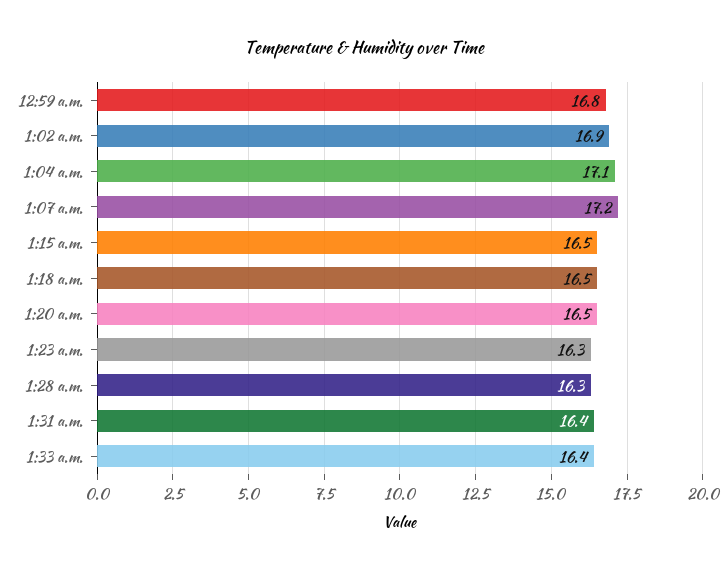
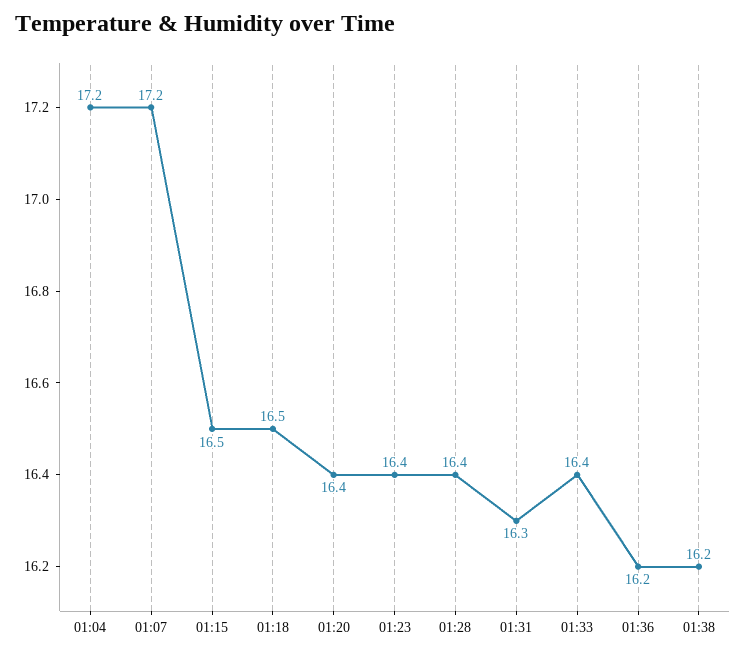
12:59 a.m.: 16.8 -> none
1:02 a.m.: 16.9 -> none
1:04 a.m.: 17.1 -> 17.2
1:20 a.m.: 16.5 -> 16.4
1:23 a.m.: 16.3 -> 16.4
1:28 a.m.: 16.3 -> 16.4
1:31 a.m.: 16.4 -> 16.3
01:36: none -> 16.2
01:38: none -> 16.2

